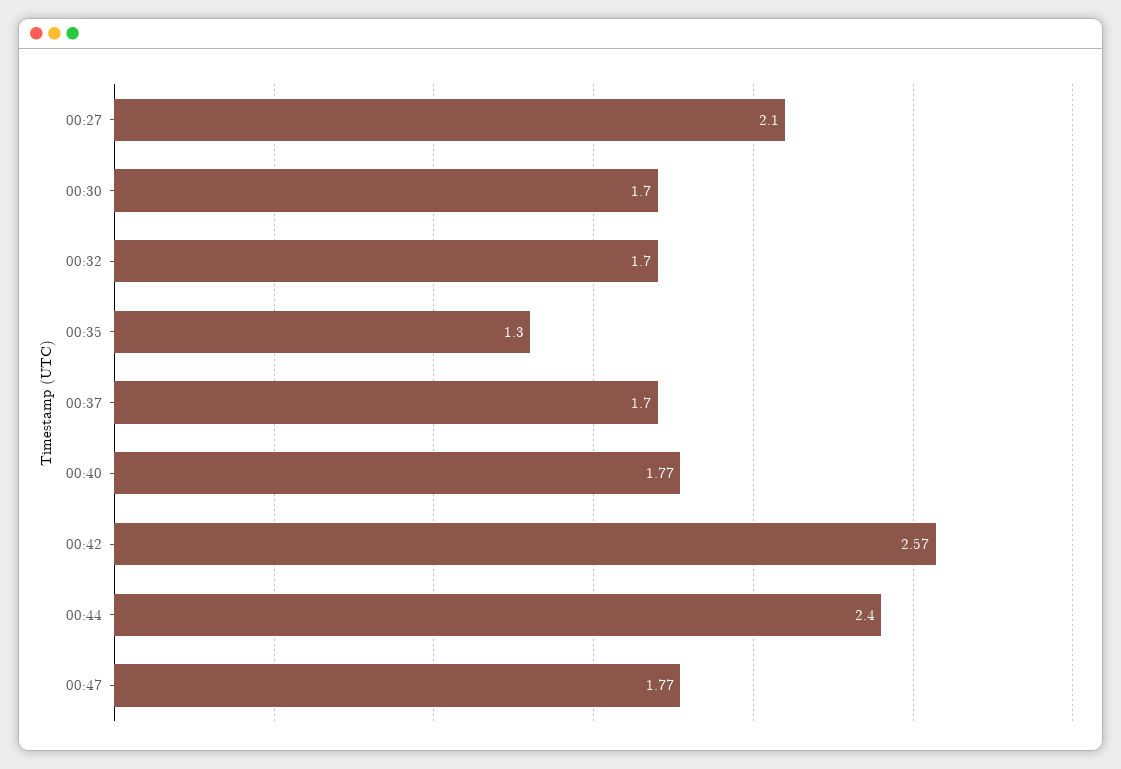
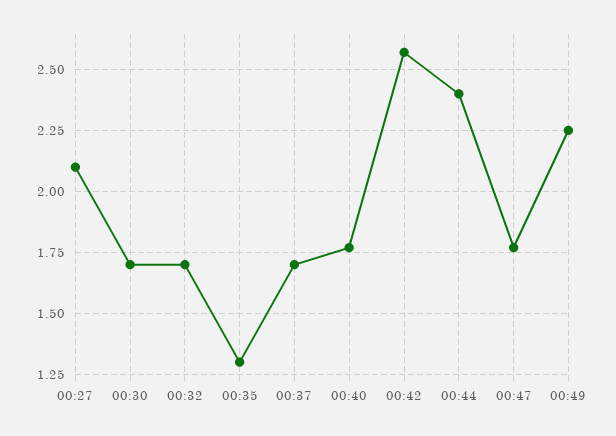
00:49: none -> 2.25

